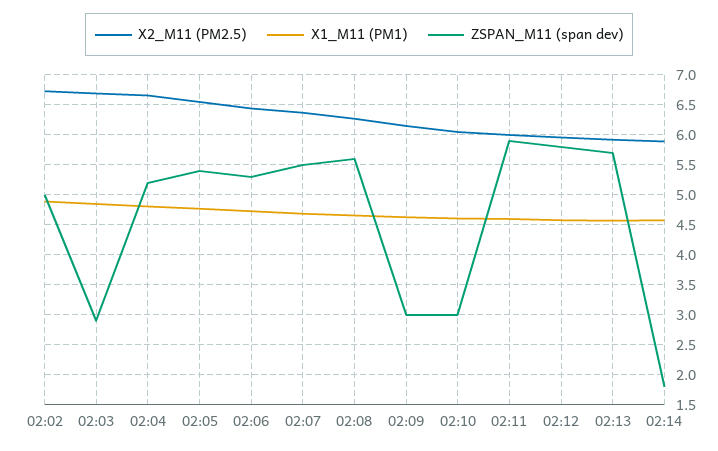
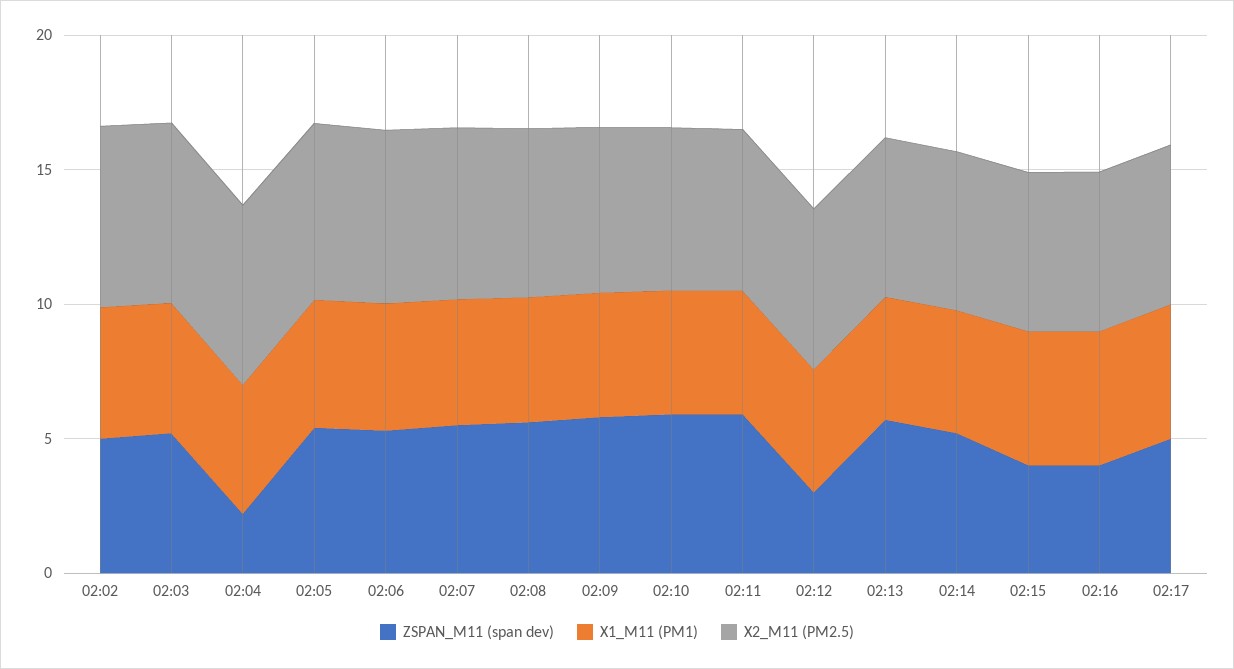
ZSPAN_M11 (span dev), 02:03: 2.9 -> 5
ZSPAN_M11 (span dev), 02:04: 5.2 -> 2
ZSPAN_M11 (span dev), 02:09: 3 -> 6
ZSPAN_M11 (span dev), 02:10: 3 -> 6
ZSPAN_M11 (span dev), 02:12: 5.8 -> 3
ZSPAN_M11 (span dev), 02:14: 1.8 -> 5
ZSPAN_M11 (span dev), 02:15: none -> 4
X1_M11 (PM1), 02:15: none -> 5
X2_M11 (PM2.5), 02:15: none -> 6
ZSPAN_M11 (span dev), 02:16: none -> 4
X1_M11 (PM1), 02:16: none -> 5
X2_M11 (PM2.5), 02:16: none -> 6
ZSPAN_M11 (span dev), 02:17: none -> 5
X1_M11 (PM1), 02:17: none -> 5
X2_M11 (PM2.5), 02:17: none -> 6

